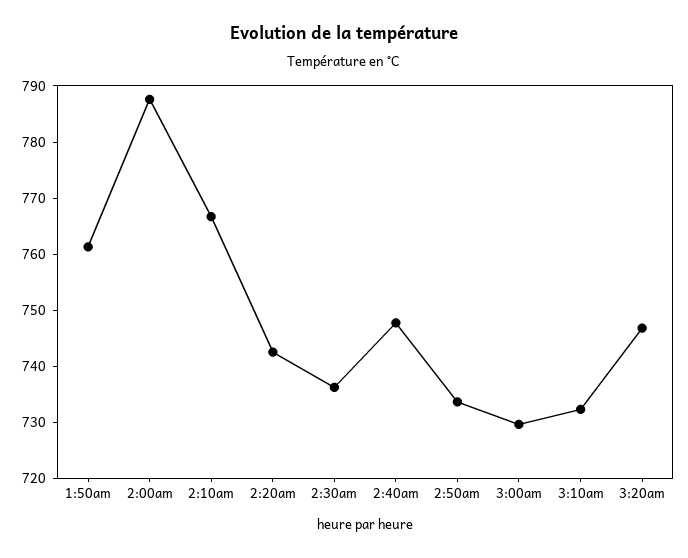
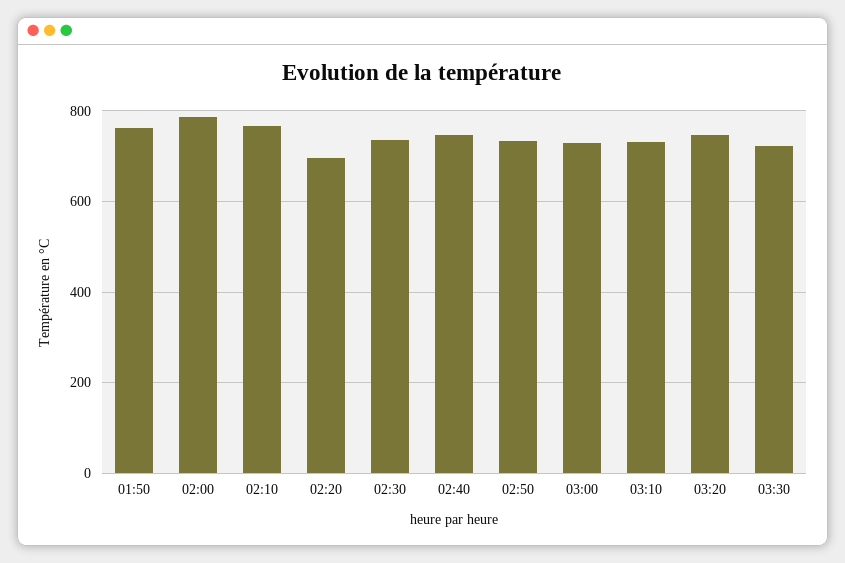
2:20am: 742 -> 700
03:30: none -> 720

